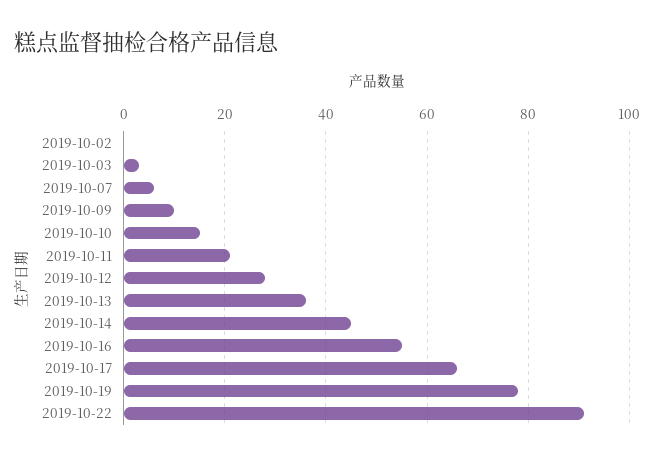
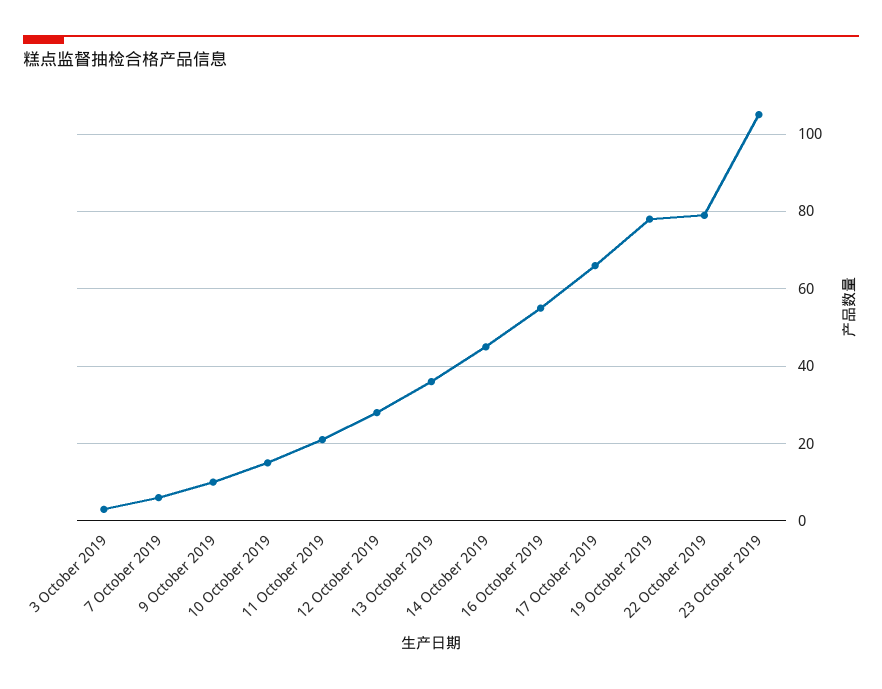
2019-10-02: 0 -> none
2019-10-22: 90 -> 80
23 October 2019: none -> 105

